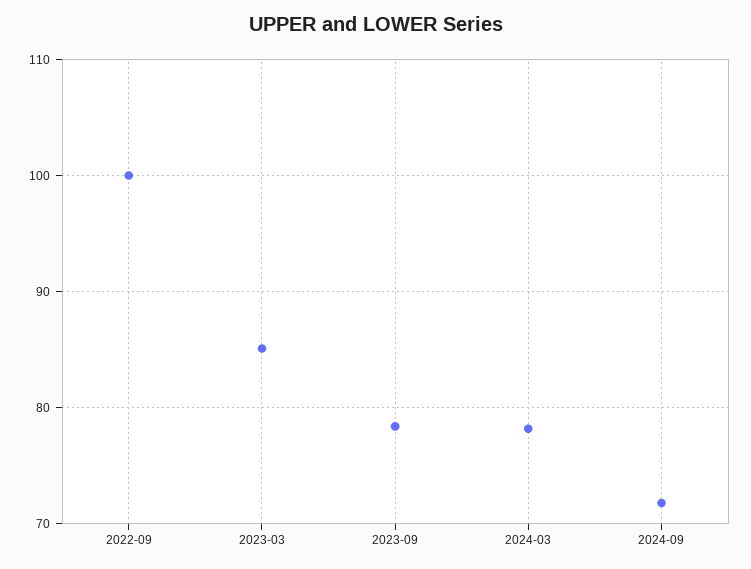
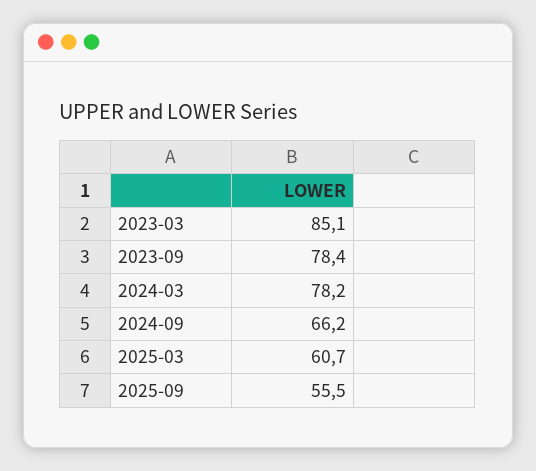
2022-09: 100 -> none
2024-09: 72 -> 66.2
2025-03: none -> 60.7
2025-09: none -> 55.5

